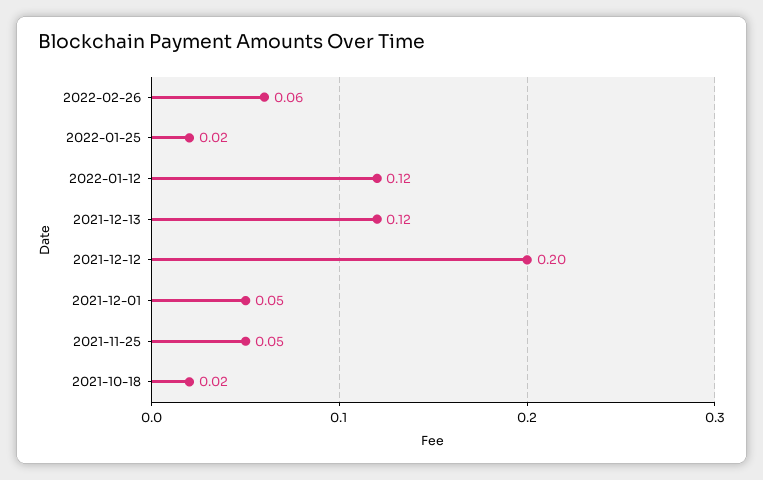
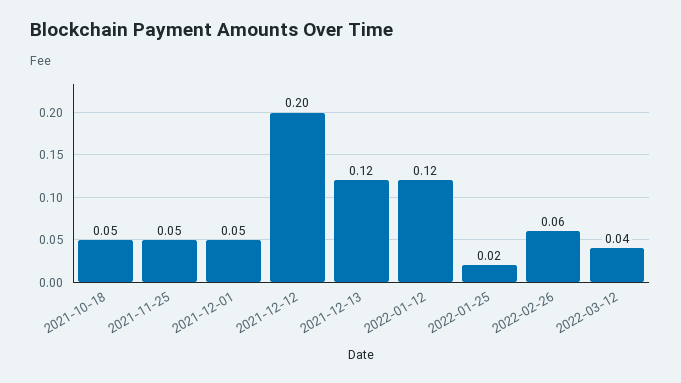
2021-10-18: 0.02 -> 0.05
2022-03-12: none -> 0.04

